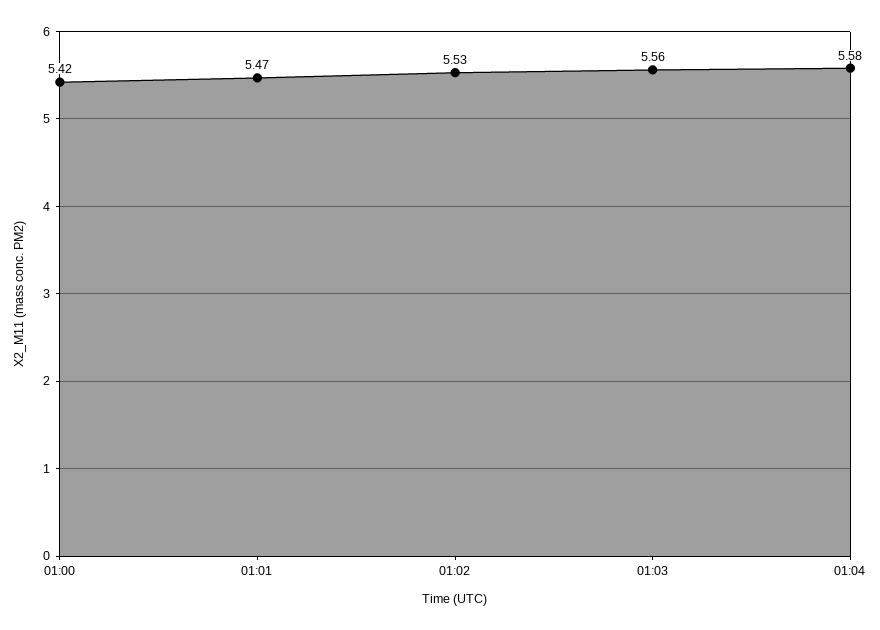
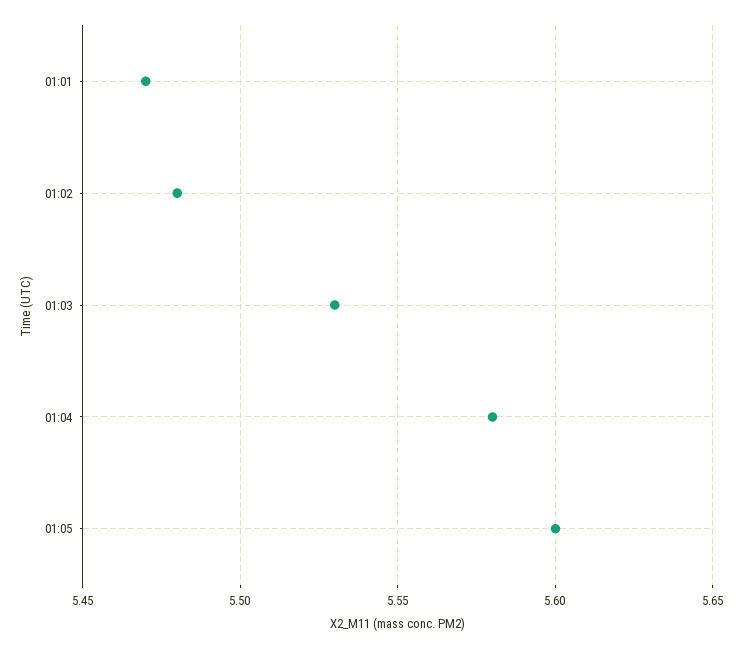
01:00: 5.42 -> none
01:02: 5.53 -> 5.48
01:03: 5.56 -> 5.53
01:05: none -> 5.6

